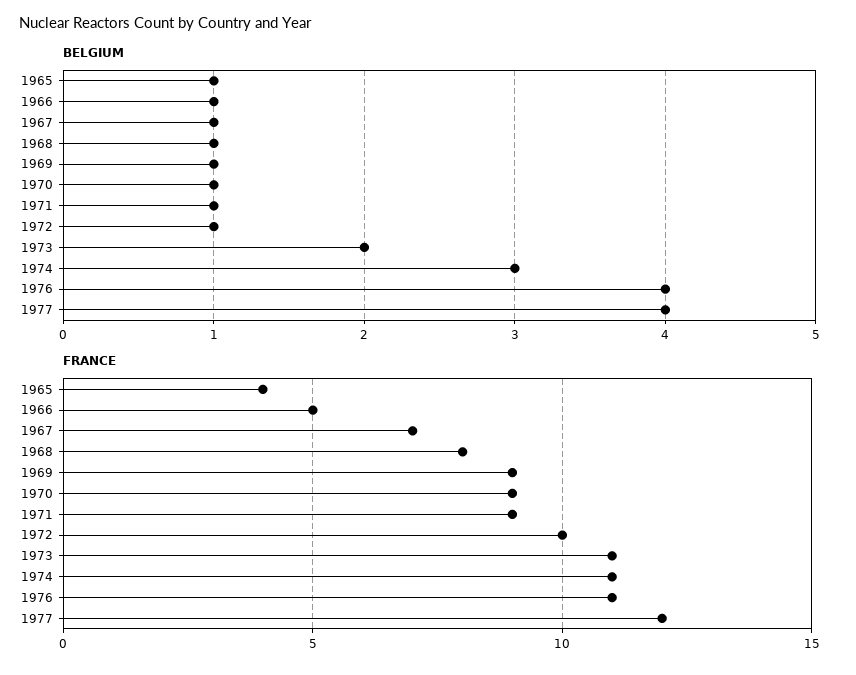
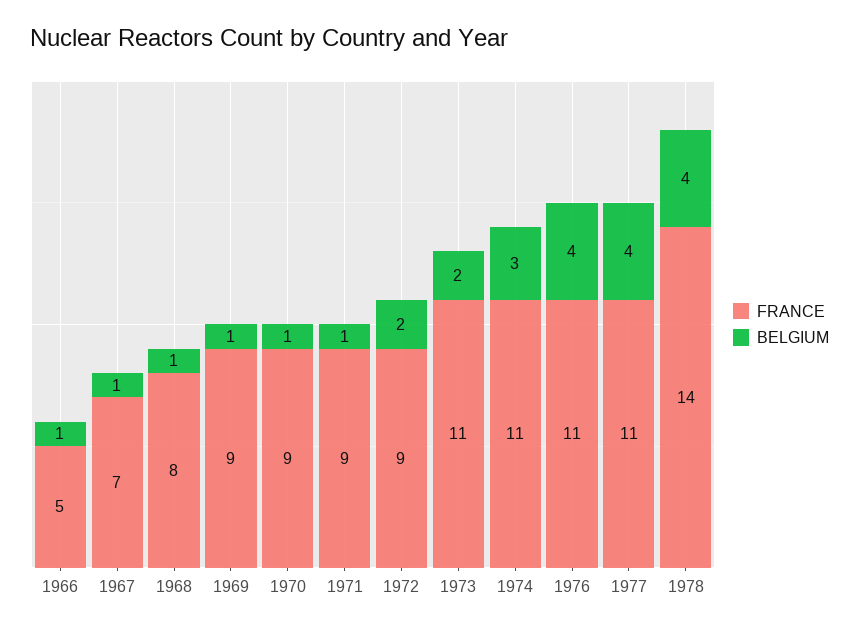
BELGIUM, 1965: 1 -> none
BELGIUM, 1972: 1 -> 2
FRANCE, 1965: 4 -> none
FRANCE, 1972: 10 -> 9
FRANCE, 1977: 12 -> 11
FRANCE, 1978: none -> 14
BELGIUM, 1978: none -> 4

